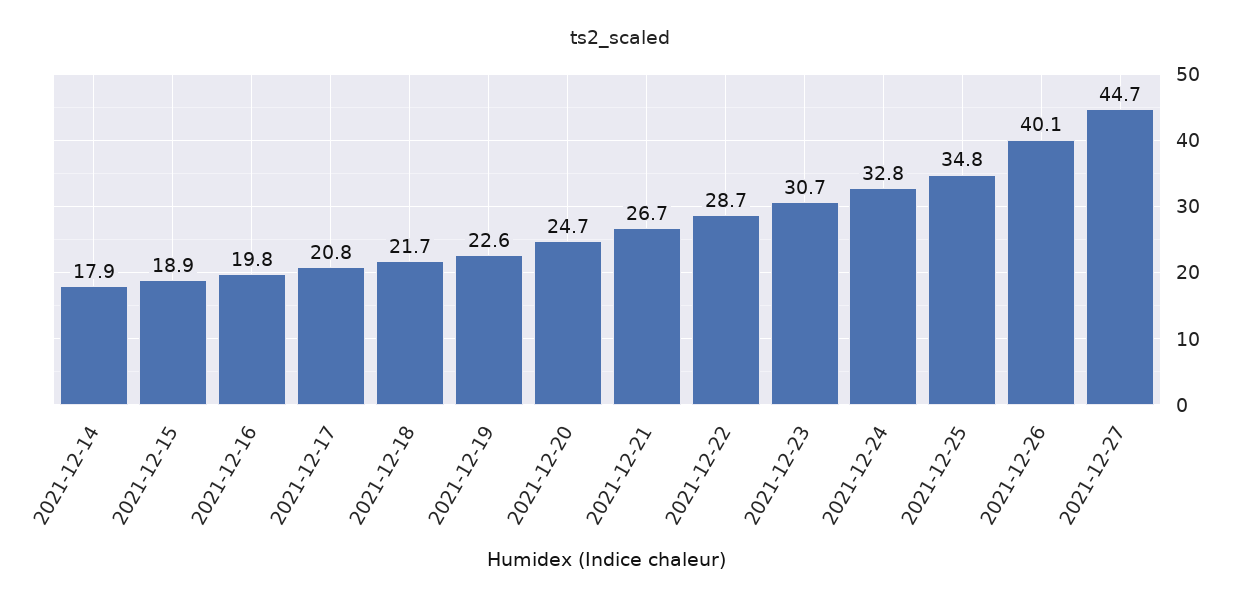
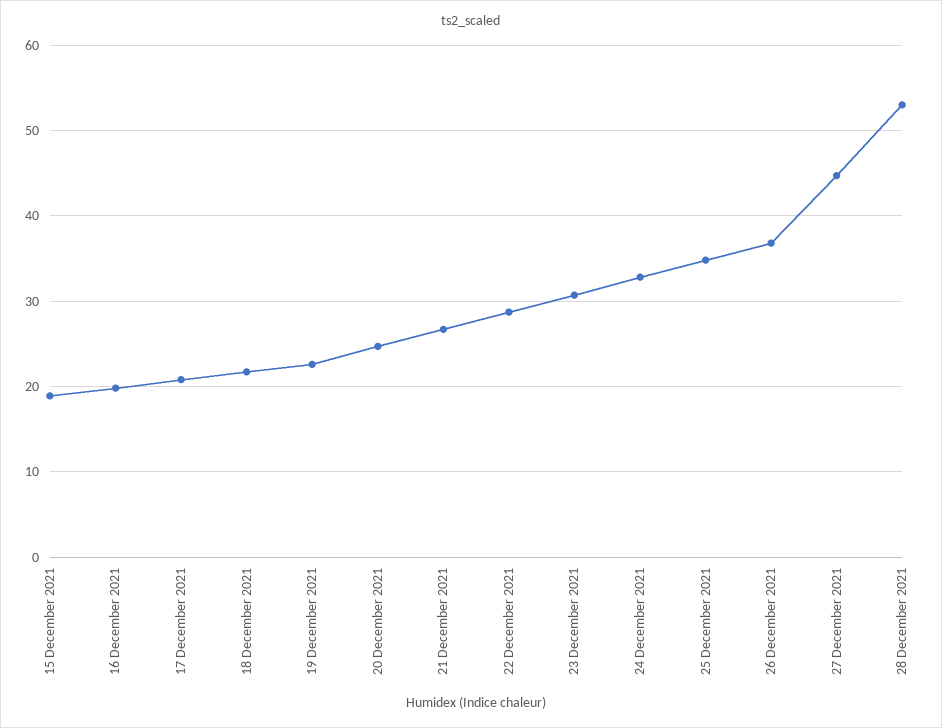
2021-12-14: 17.9 -> none
2021-12-26: 40.1 -> 37
28 December 2021: none -> 53

